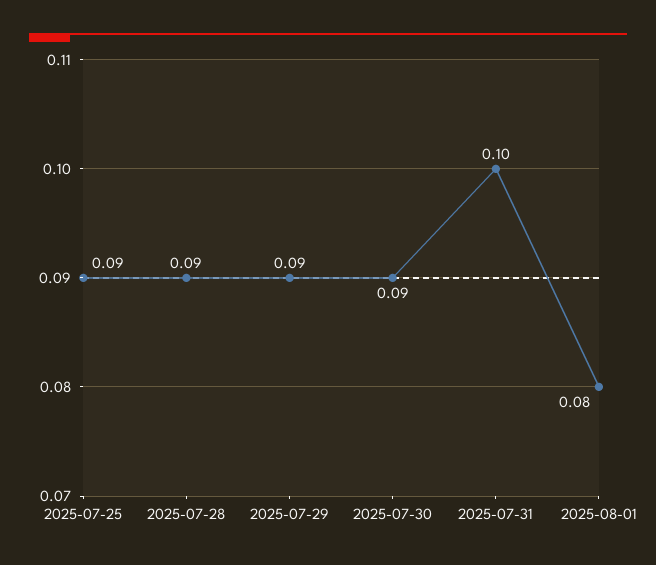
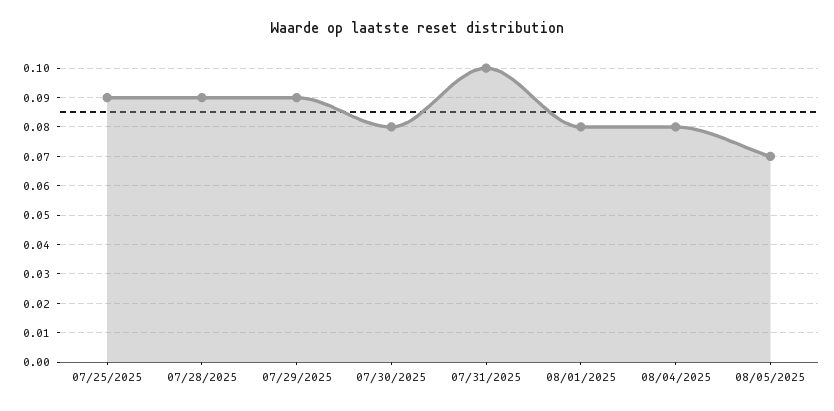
2025-07-30: 0.09 -> 0.08
08/04/2025: none -> 0.08
08/05/2025: none -> 0.07

